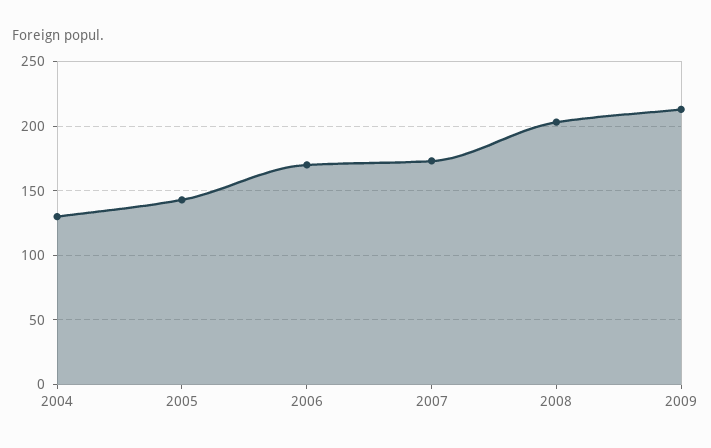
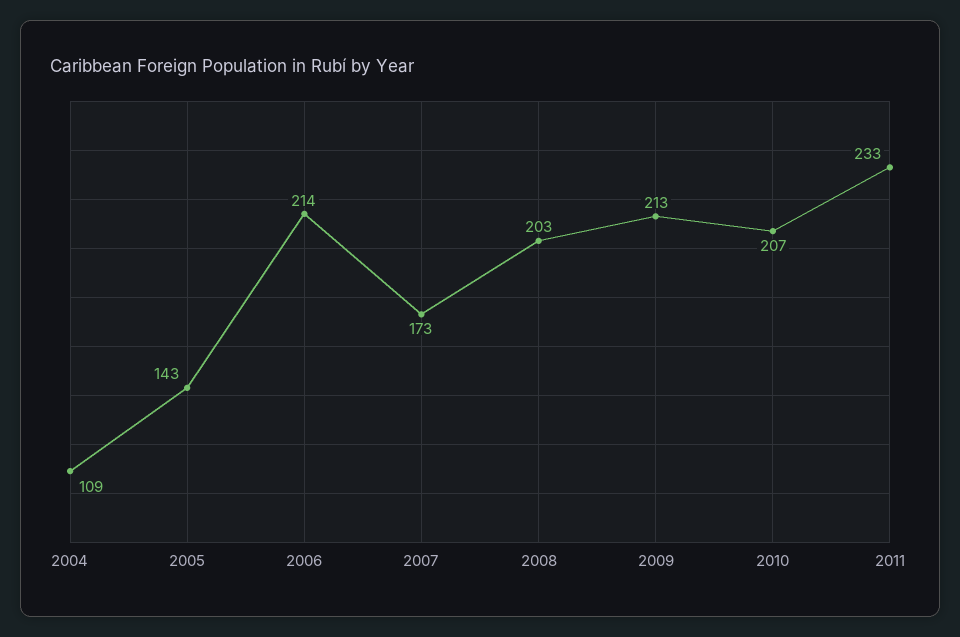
2004: 130 -> 109
2006: 170 -> 214
2010: none -> 207
2011: none -> 233

